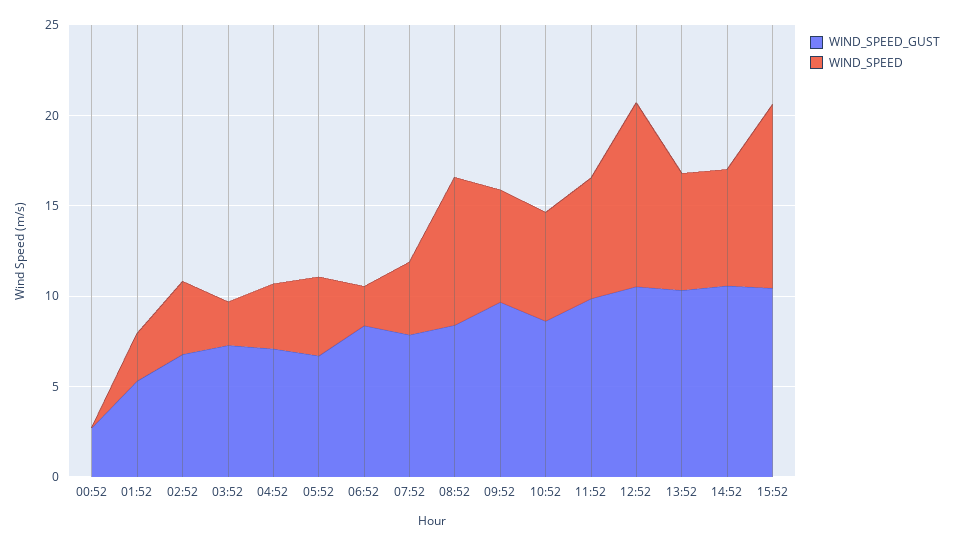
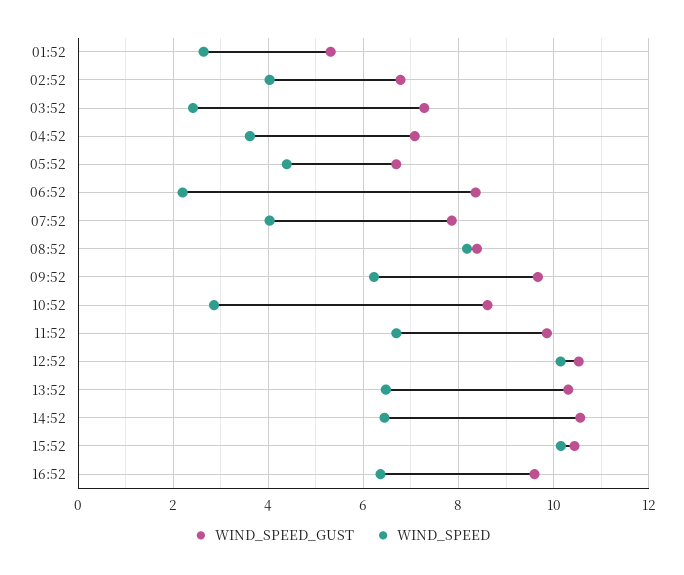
WIND_SPEED_GUST, 00:52: 3 -> none
WIND_SPEED, 00:52: 0 -> none
WIND_SPEED, 10:52: 6 -> 2.8
WIND_SPEED_GUST, 16:52: none -> 9.6
WIND_SPEED, 16:52: none -> 6.4

